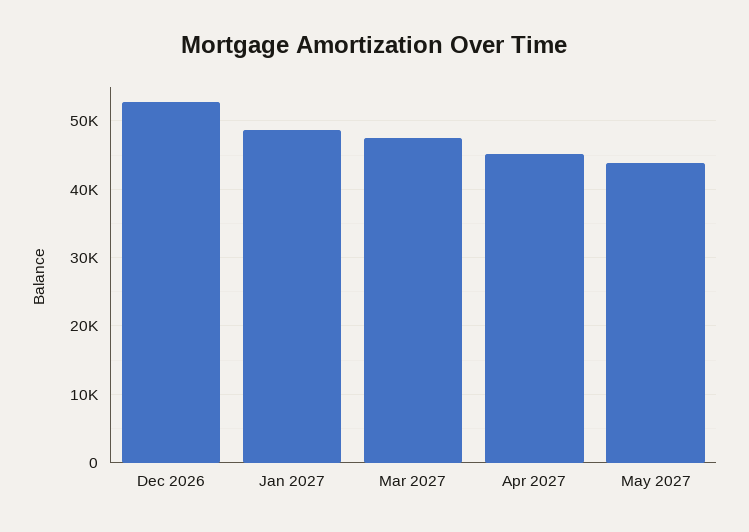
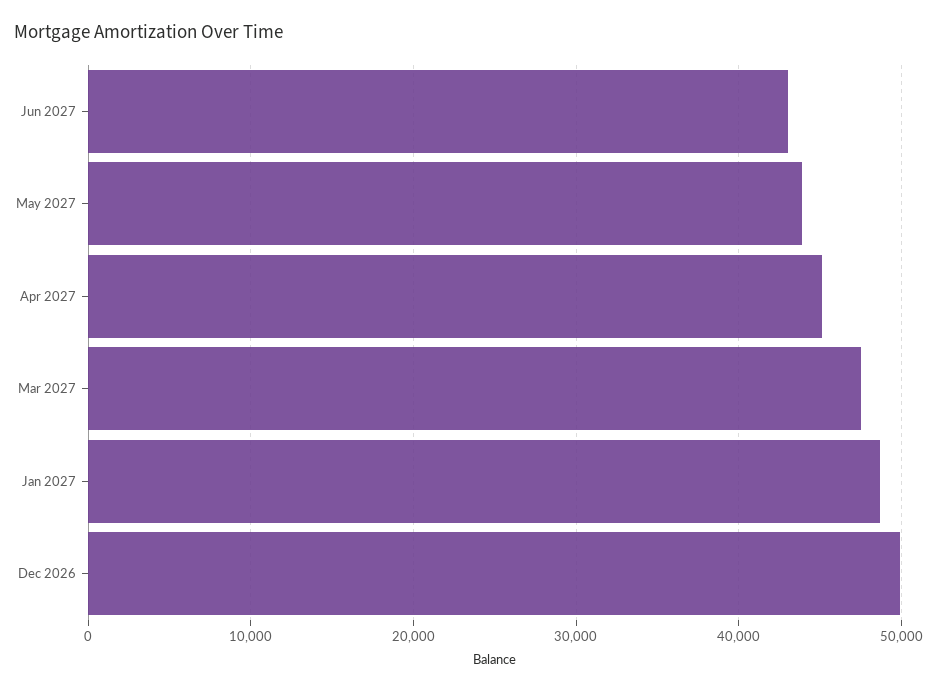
Dec 2026: 53000 -> 50000
Jun 2027: none -> 43000

